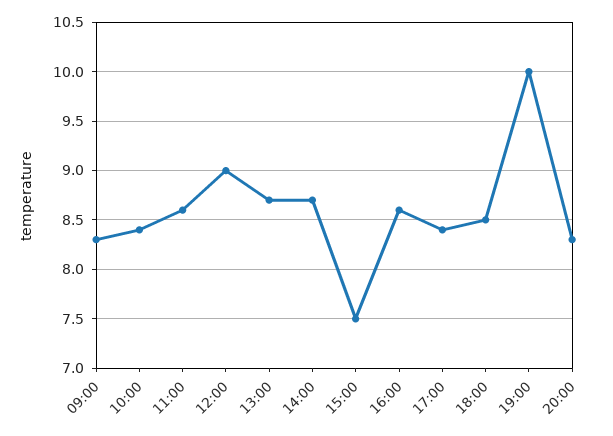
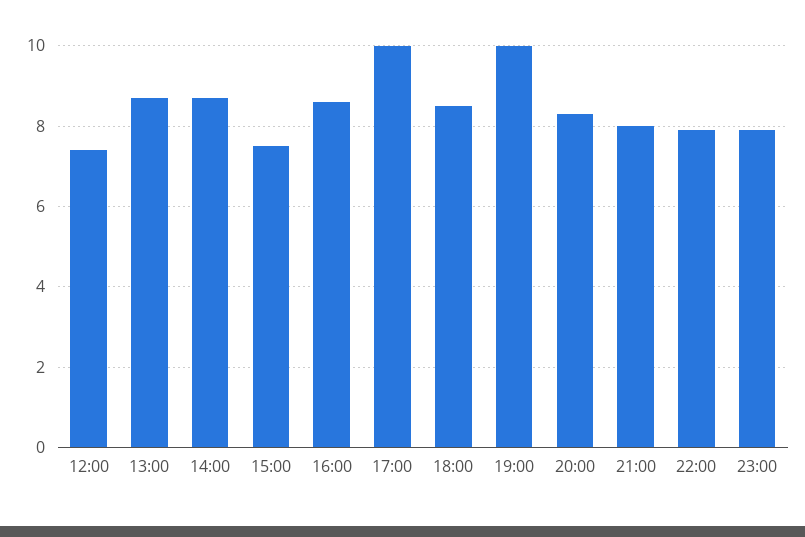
09:00: 8.3 -> none
10:00: 8.4 -> none
11:00: 8.6 -> none
12:00: 9 -> 7.5
17:00: 8.4 -> 10
21:00: none -> 8
22:00: none -> 8
23:00: none -> 8

